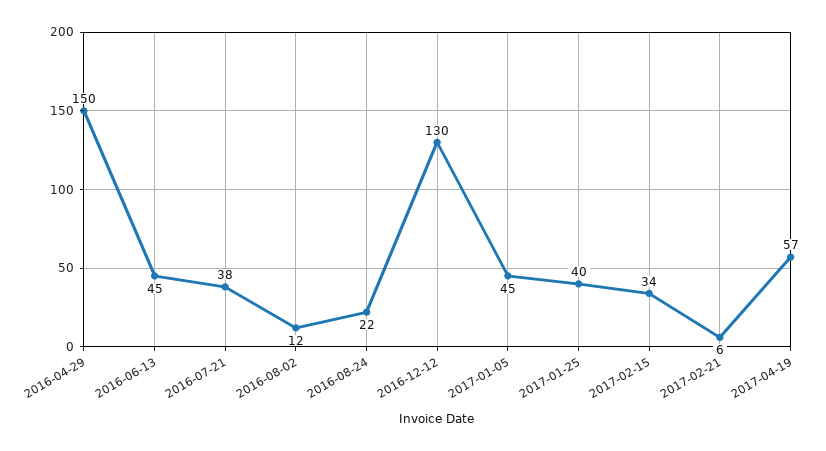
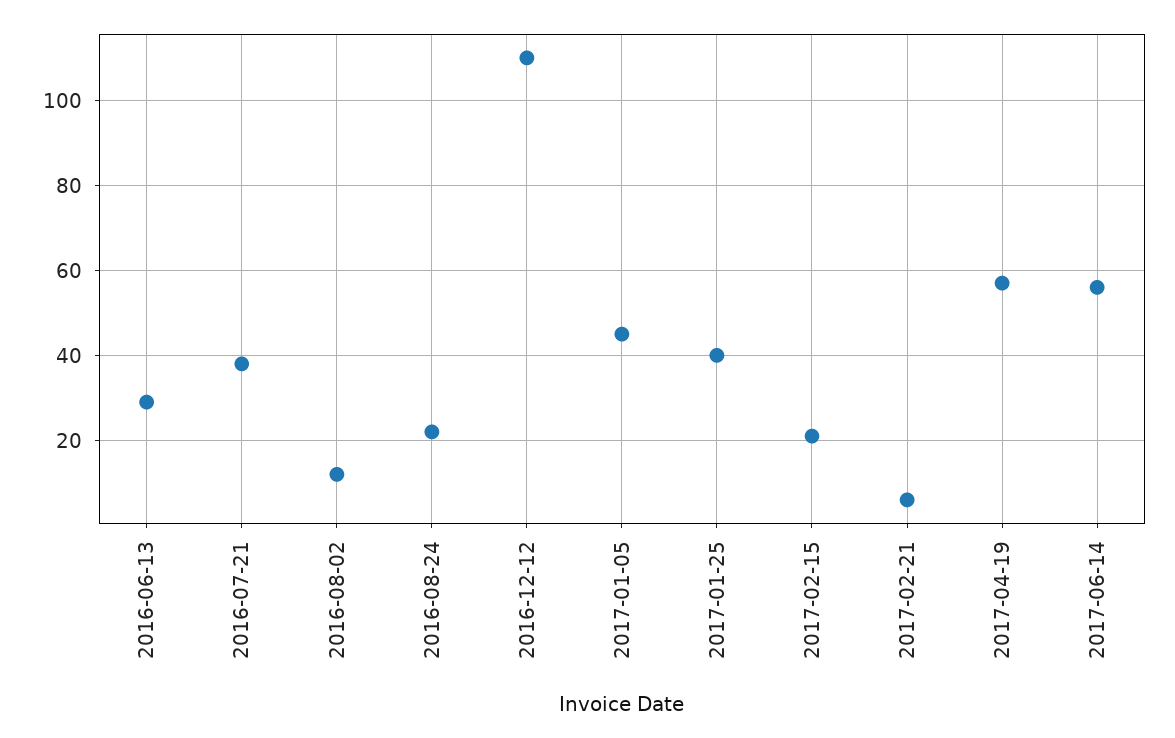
2016-04-29: 150 -> none
2016-06-13: 45 -> 30
2016-12-12: 130 -> 110
2017-02-15: 34 -> 20
2017-06-14: none -> 55

